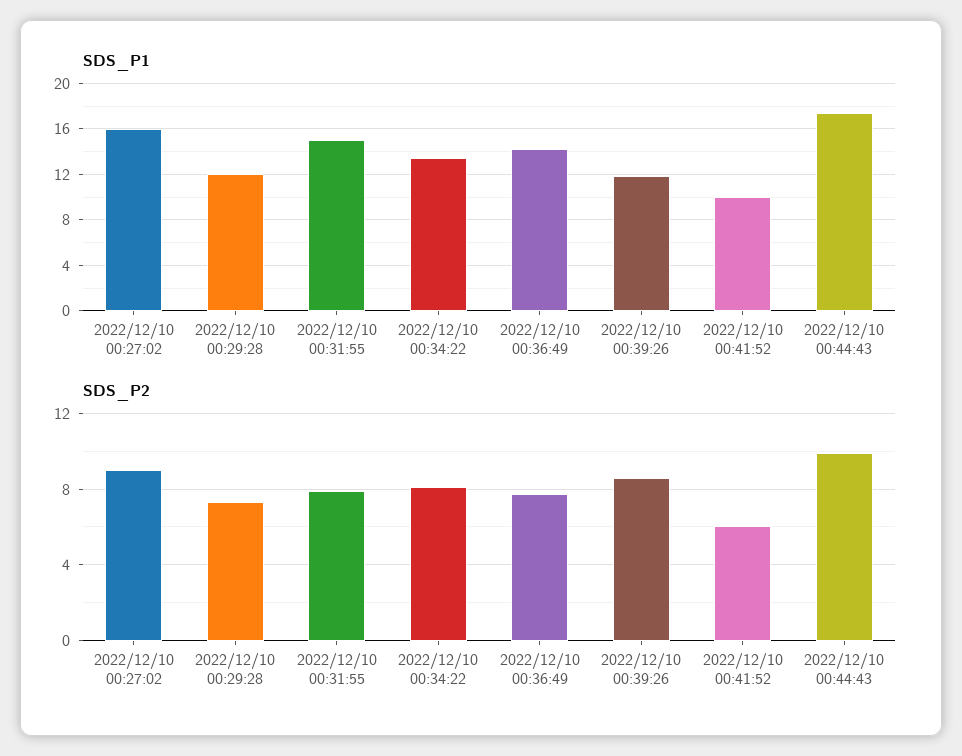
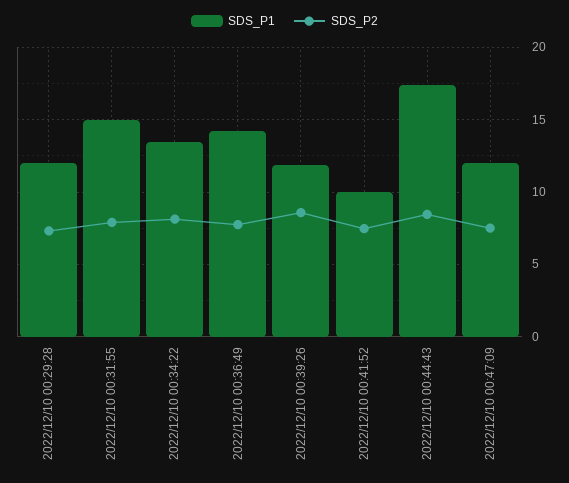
SDS_P1, 2022/12/10 00:27:02: 16 -> none
SDS_P2, 2022/12/10 00:27:02: 9 -> none
SDS_P2, 2022/12/10 00:41:52: 6 -> 7.5
SDS_P2, 2022/12/10 00:44:43: 10 -> 8.5
SDS_P1, 2022/12/10 00:47:09: none -> 12
SDS_P2, 2022/12/10 00:47:09: none -> 7.5

